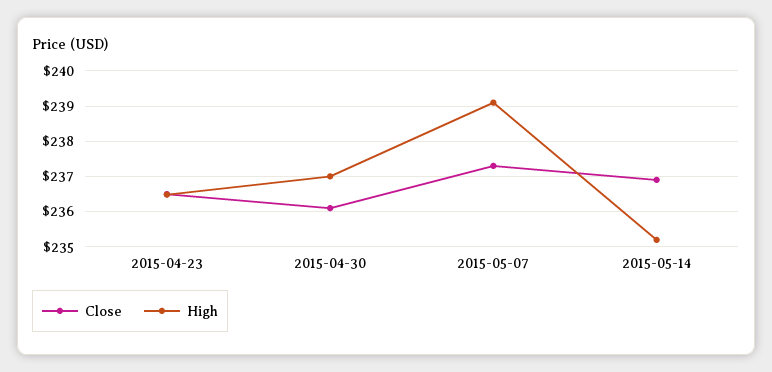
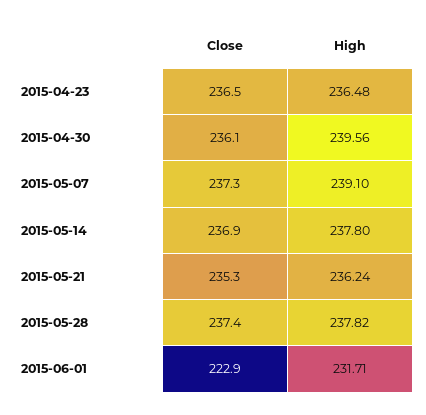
High, 2015-04-30: 237 -> 239.56
High, 2015-05-14: 235.2 -> 237.8
Close, 2015-05-21: none -> 235.3
High, 2015-05-21: none -> 236.24
Close, 2015-05-28: none -> 237.4
High, 2015-05-28: none -> 237.82
Close, 2015-06-01: none -> 222.9
High, 2015-06-01: none -> 231.71

